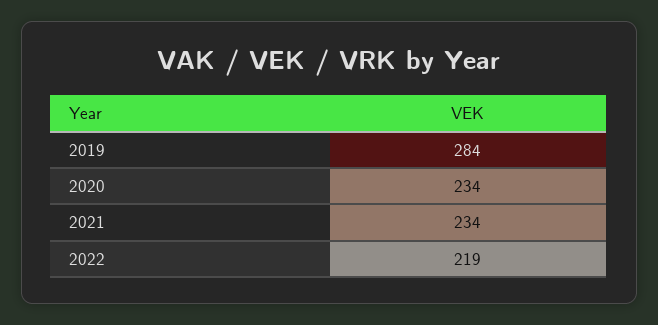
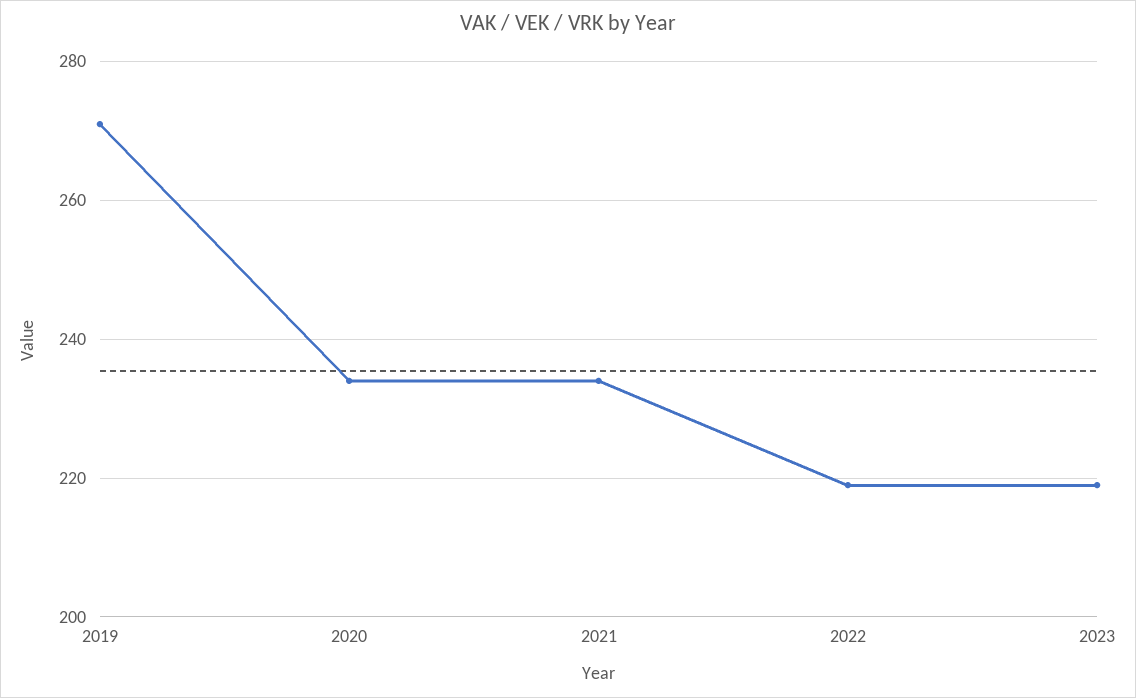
2019: 284 -> 270
2023: none -> 220

